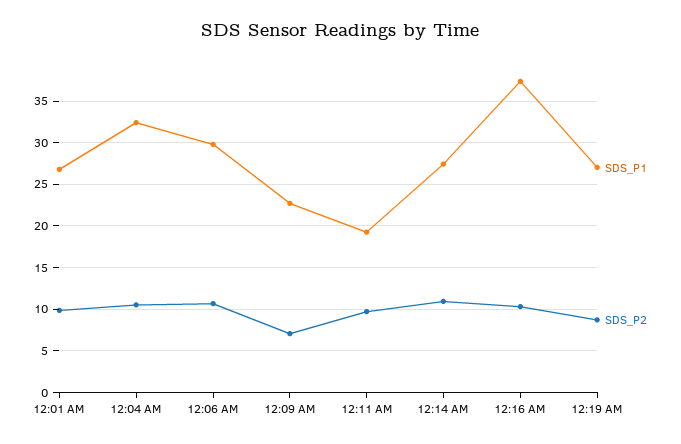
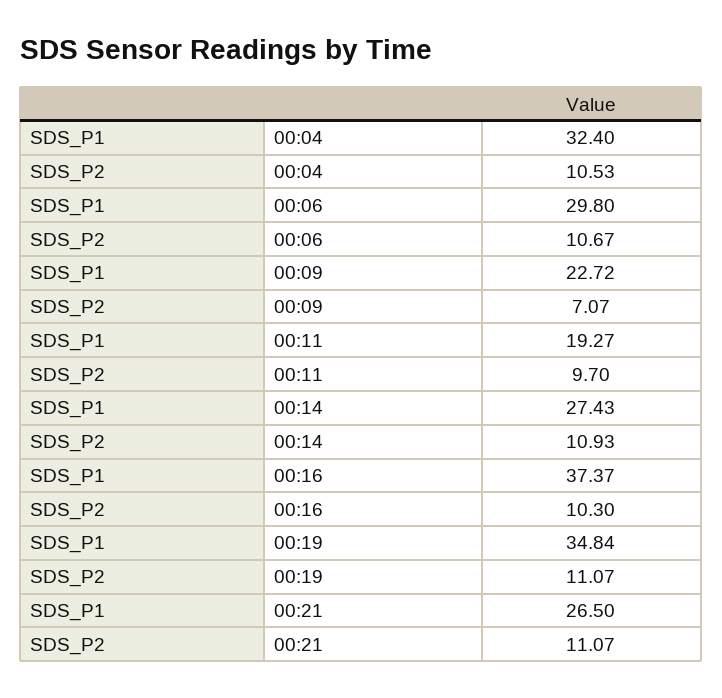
SDS_P1, 12:01 AM: 27 -> none
SDS_P2, 12:01 AM: 10 -> none
SDS_P1, 12:19 AM: 27 -> 34.84
SDS_P2, 12:19 AM: 9 -> 11.07
SDS_P1, 00:21: none -> 26.5
SDS_P2, 00:21: none -> 11.07

